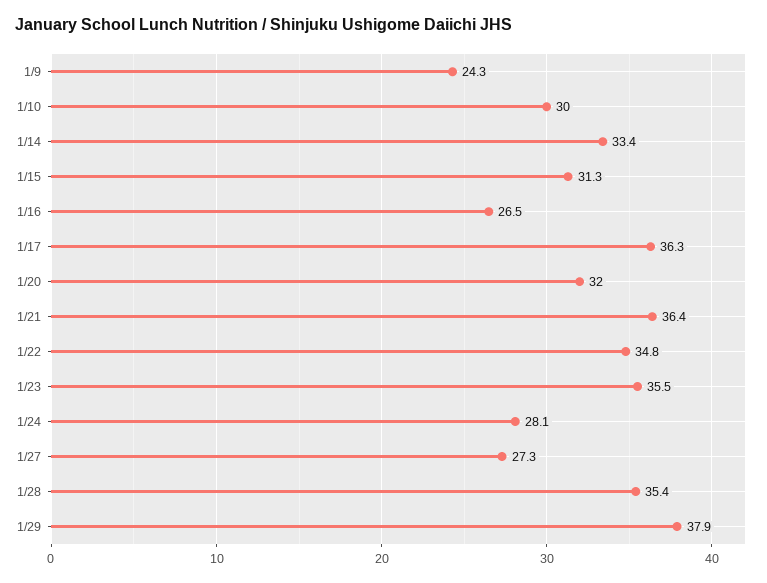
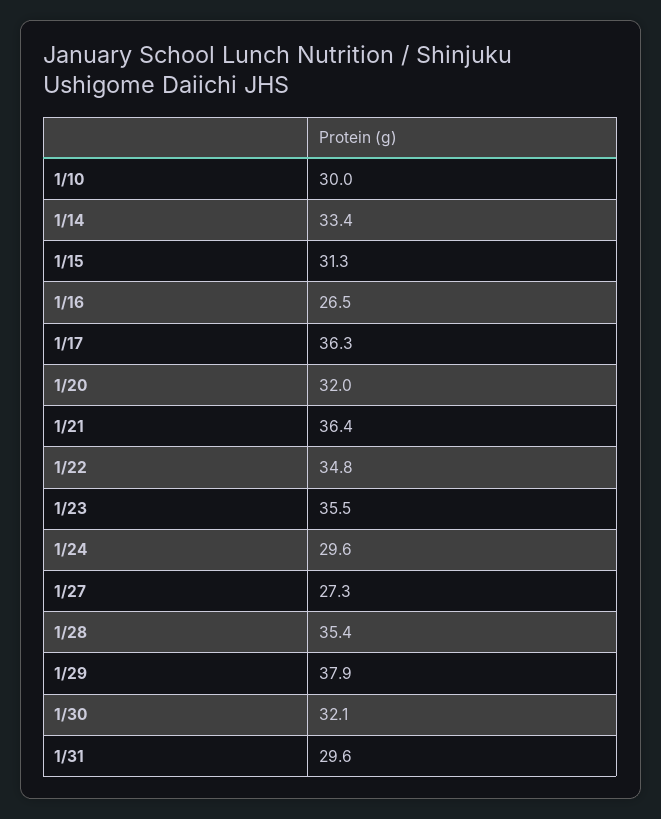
1/9: 24.3 -> none
1/24: 28.1 -> 29.6
1/30: none -> 32.1
1/31: none -> 29.6

